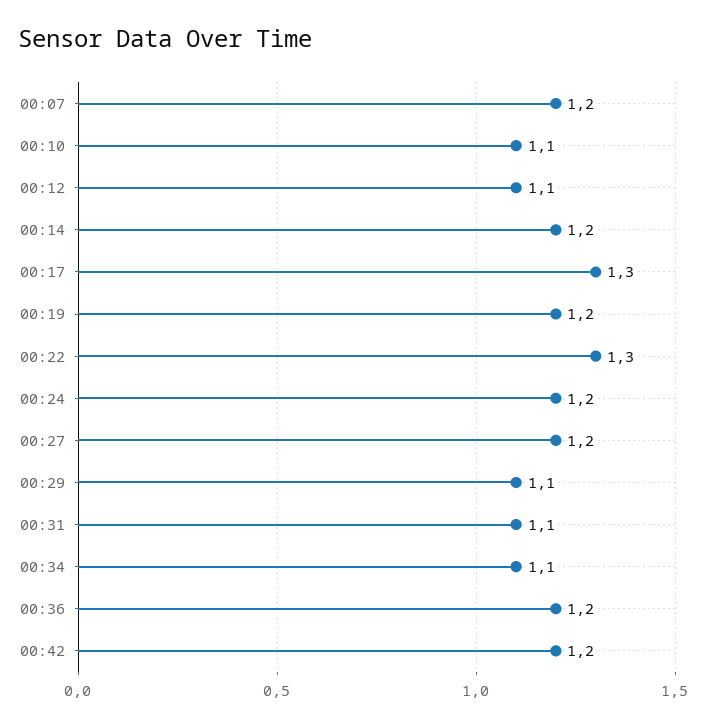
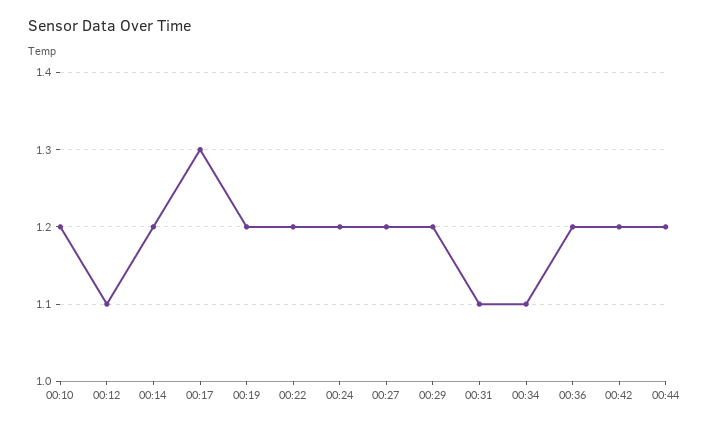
00:07: 1.2 -> none
00:10: 1.1 -> 1.2
00:22: 1.3 -> 1.2
00:29: 1.1 -> 1.2
00:44: none -> 1.2

